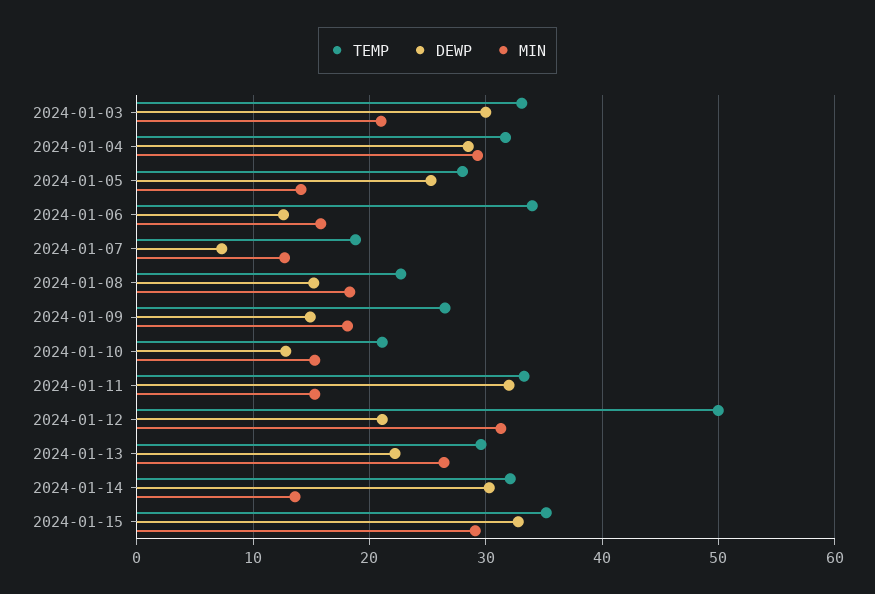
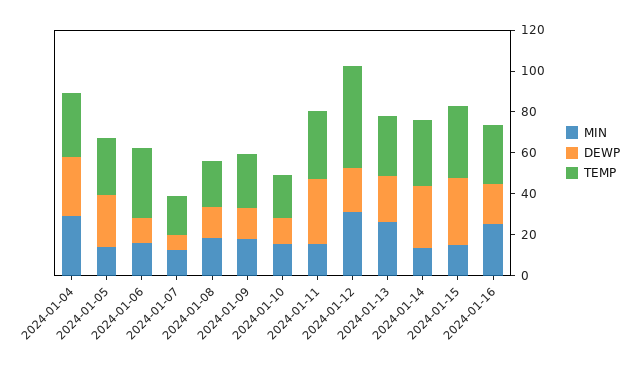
TEMP, 2024-01-03: 33 -> none
DEWP, 2024-01-03: 30 -> none
MIN, 2024-01-03: 21 -> none
MIN, 2024-01-15: 29 -> 15
MIN, 2024-01-16: none -> 25
DEWP, 2024-01-16: none -> 20
TEMP, 2024-01-16: none -> 30

